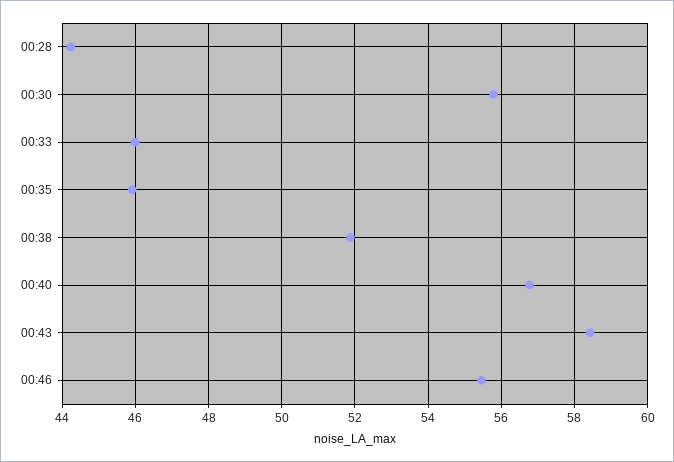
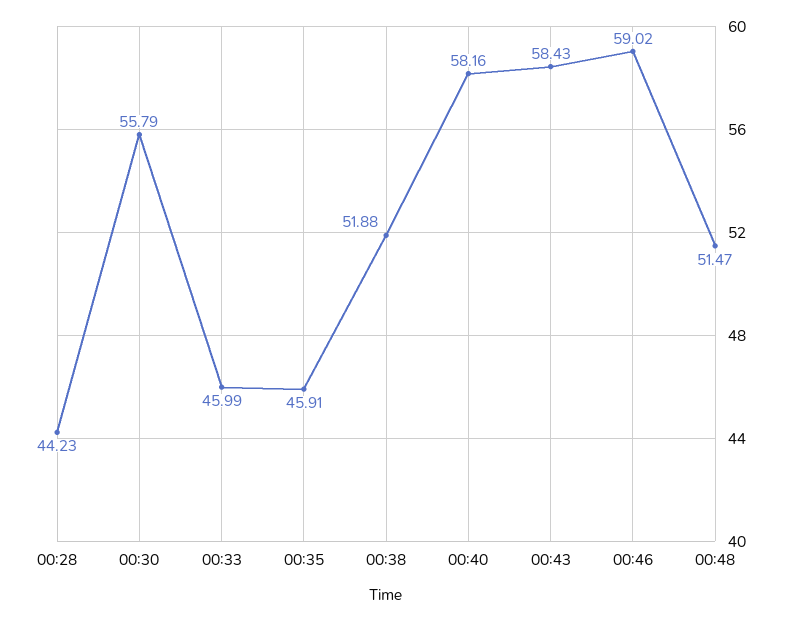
00:40: 56.8 -> 58.16
00:46: 55.4 -> 59.02
00:48: none -> 51.47

